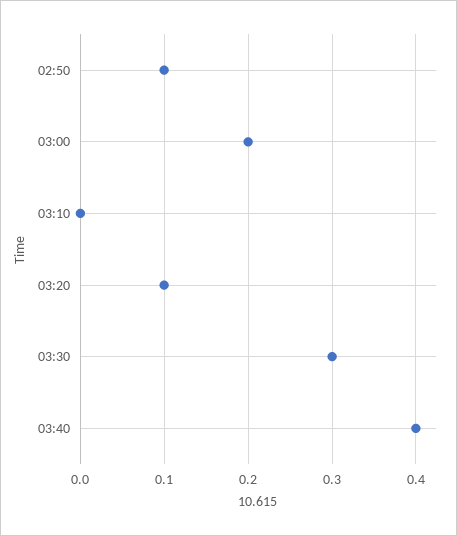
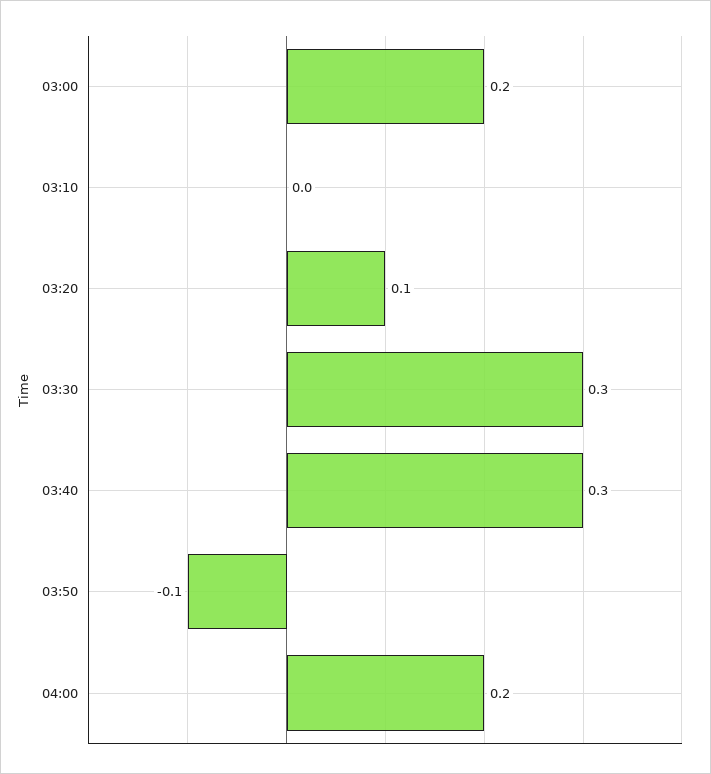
02:50: 0.1 -> none
03:40: 0.4 -> 0.3
03:50: none -> -0.1
04:00: none -> 0.2

